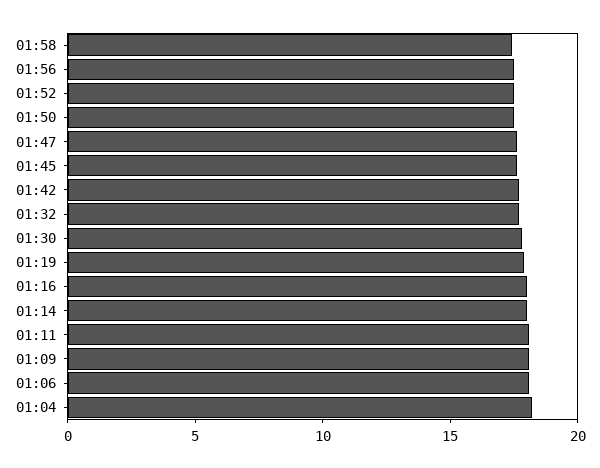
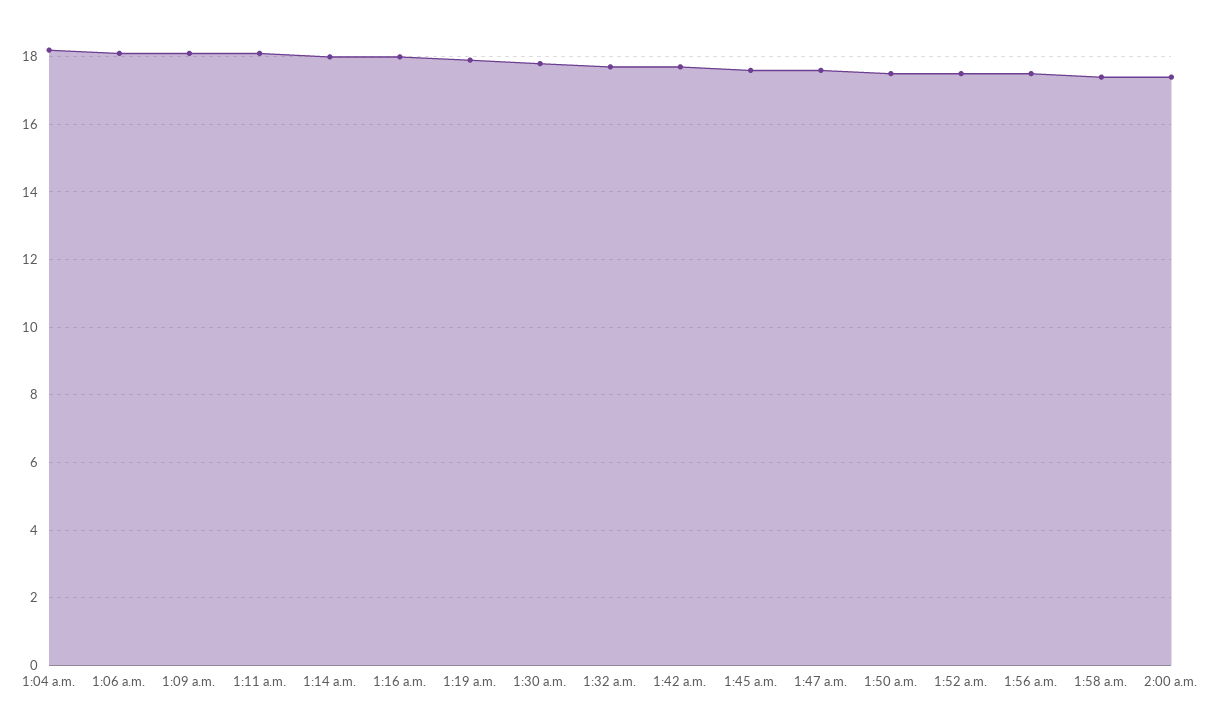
2:00 a.m.: none -> 17.5

